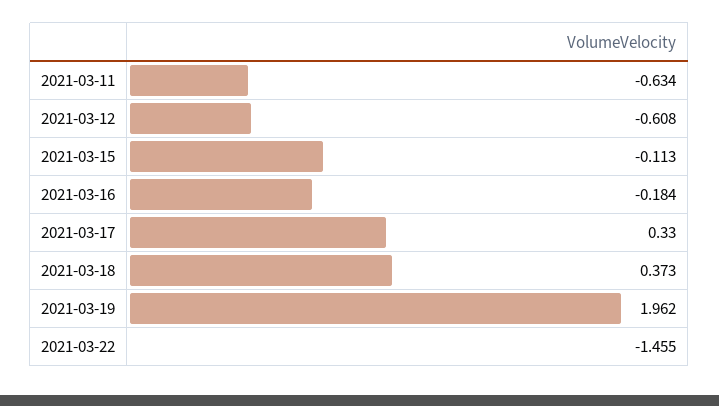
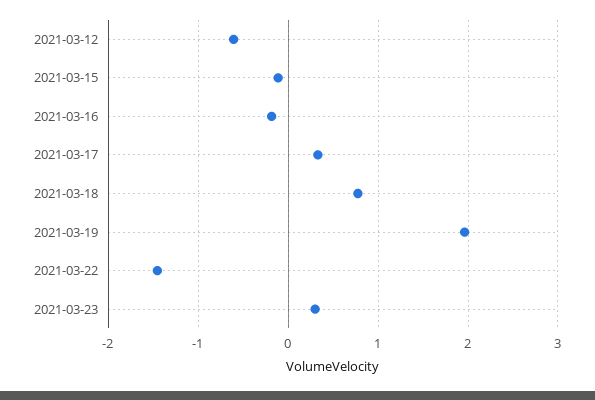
2021-03-11: -0.634 -> none
2021-03-18: 0.373 -> 0.8
2021-03-23: none -> 0.3

